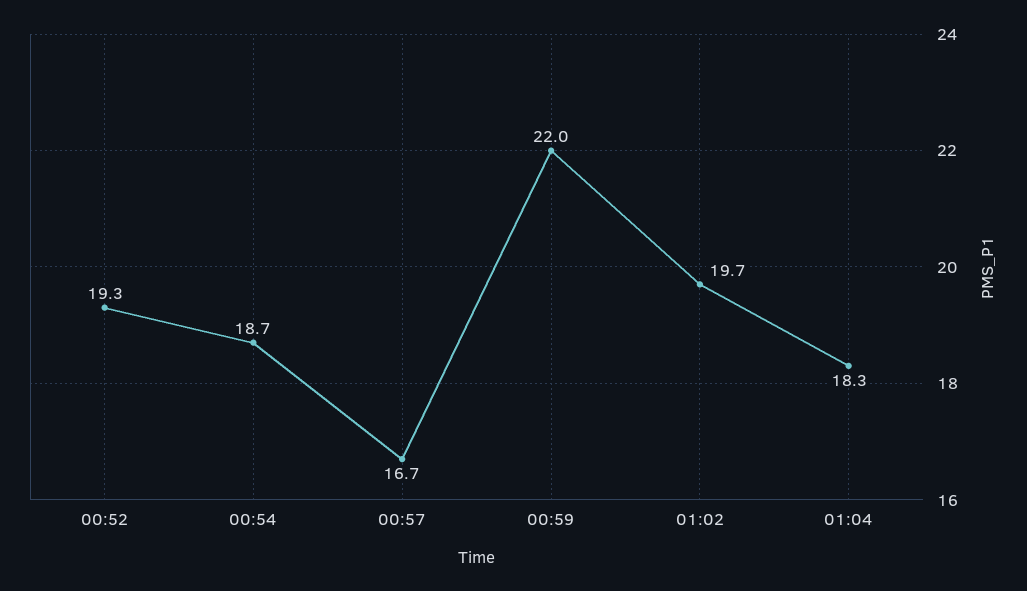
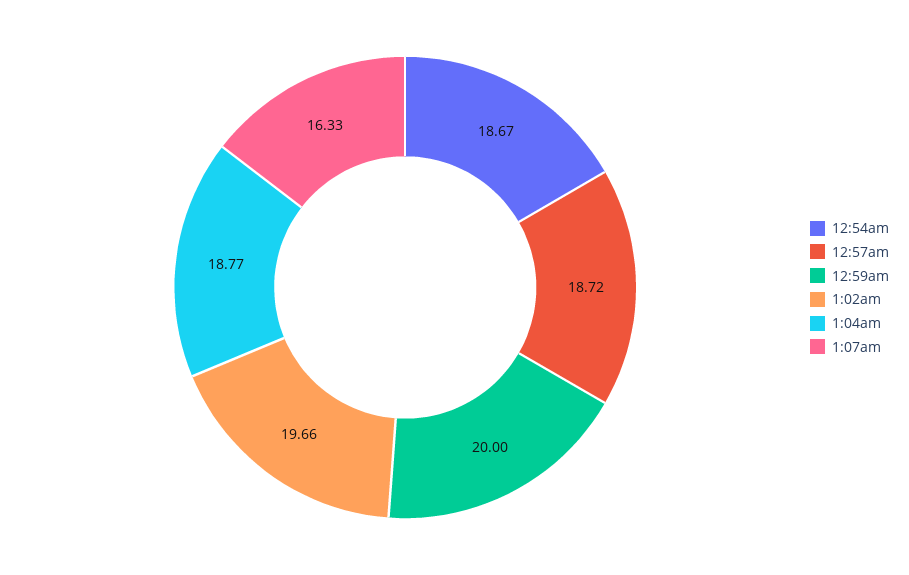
00:52: 19.3 -> none
00:57: 16.7 -> 18.72
00:59: 22 -> 20
01:04: 18.3 -> 18.77
1:07am: none -> 16.33

